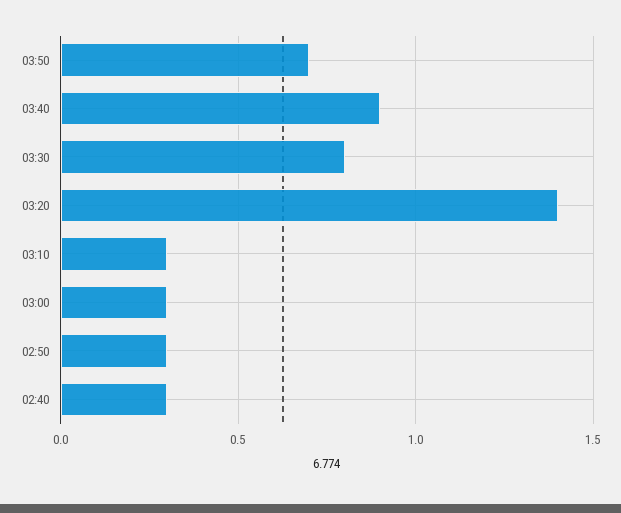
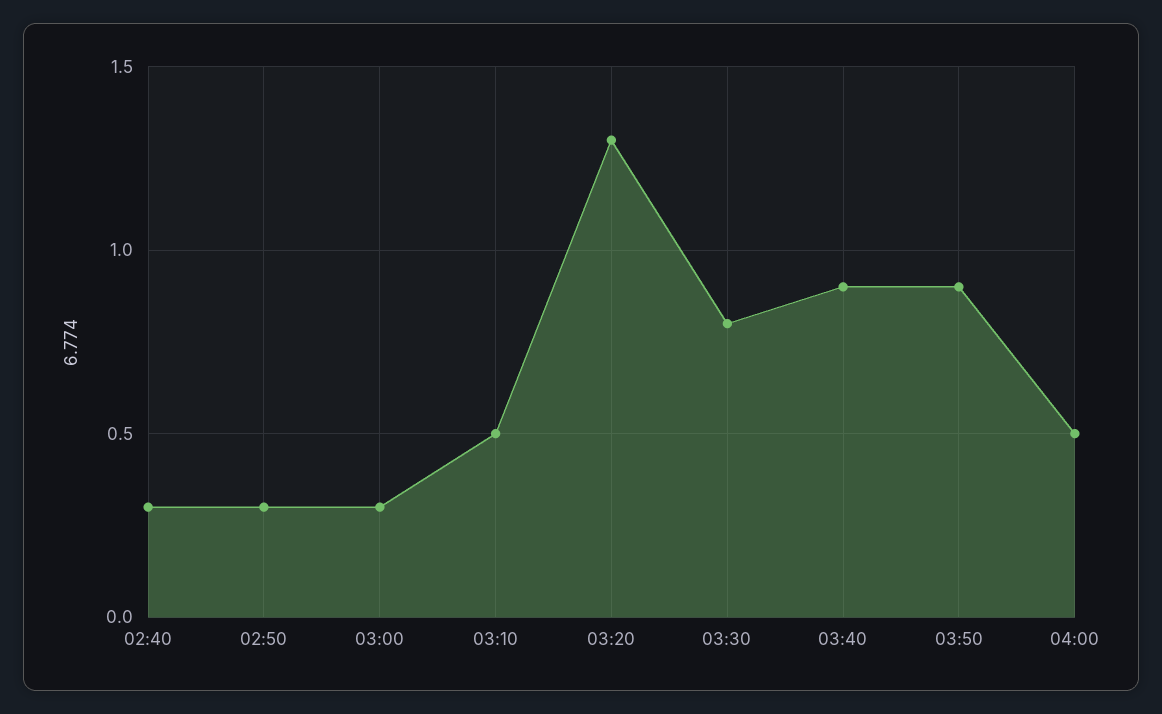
03:50: 0.7 -> 0.9
03:20: 1.4 -> 1.3
03:10: 0.3 -> 0.5
04:00: none -> 0.5

